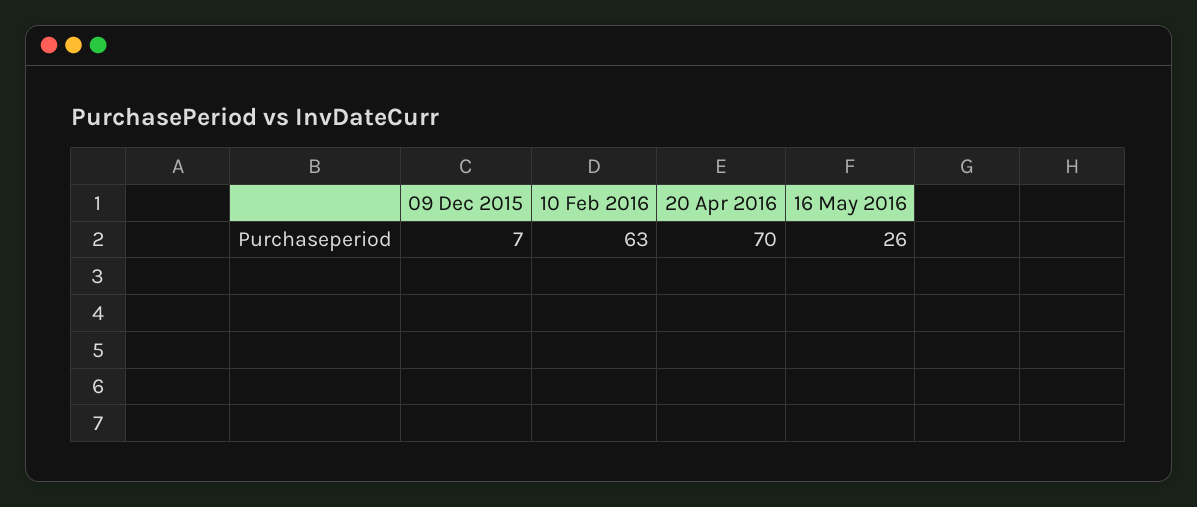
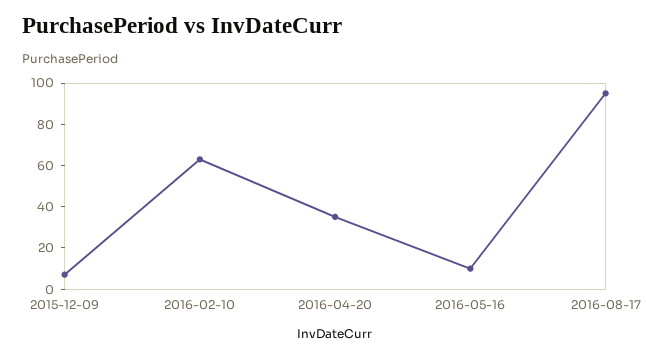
20 Apr 2016: 70 -> 35
16 May 2016: 26 -> 10
2016-08-17: none -> 95

